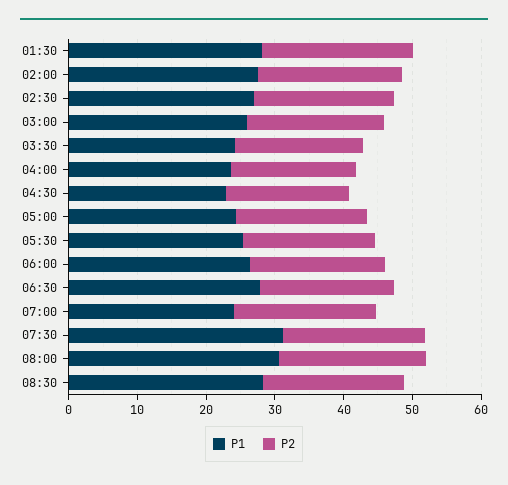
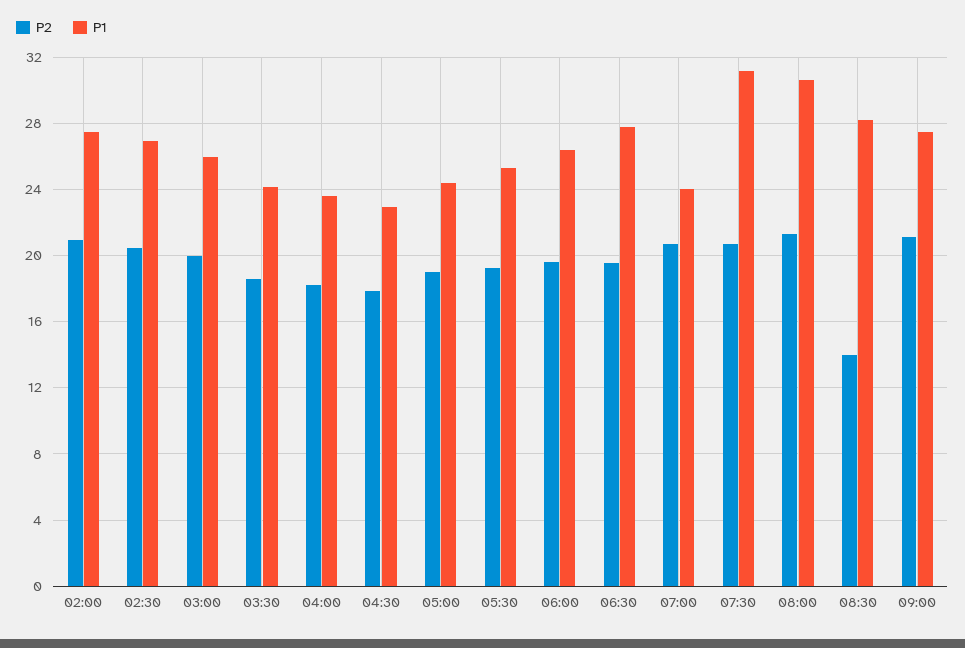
P1, 01:30: 28 -> none
P2, 01:30: 22 -> none
P2, 08:30: 20 -> 14
P2, 09:00: none -> 21
P1, 09:00: none -> 27.5

